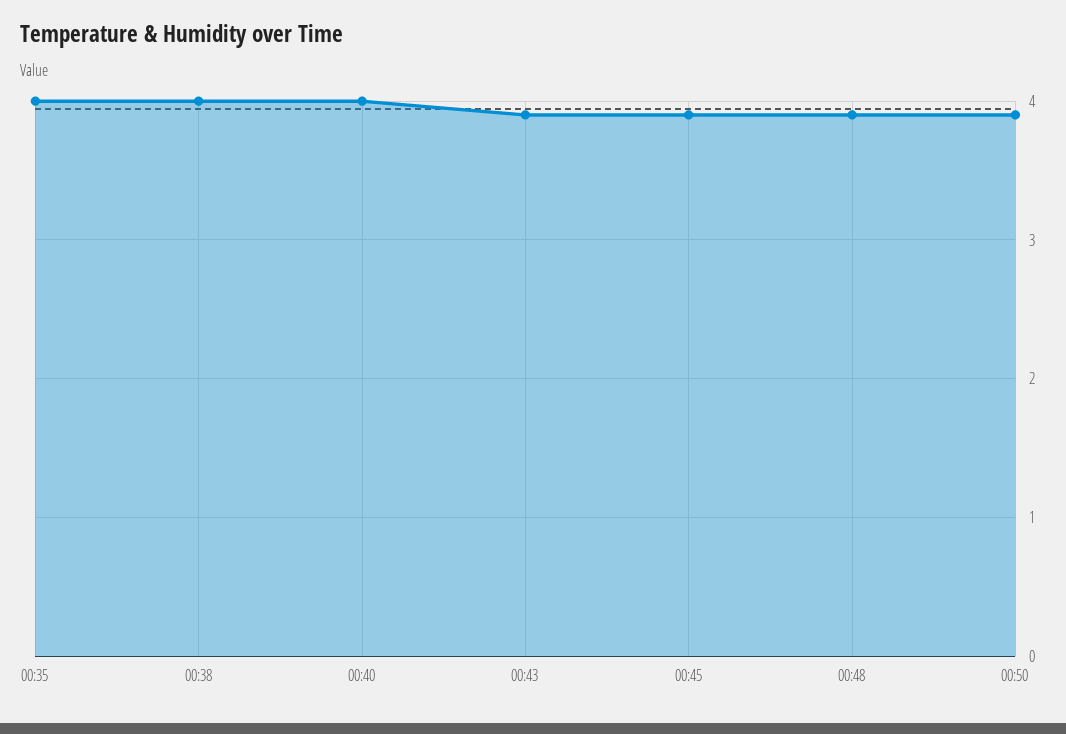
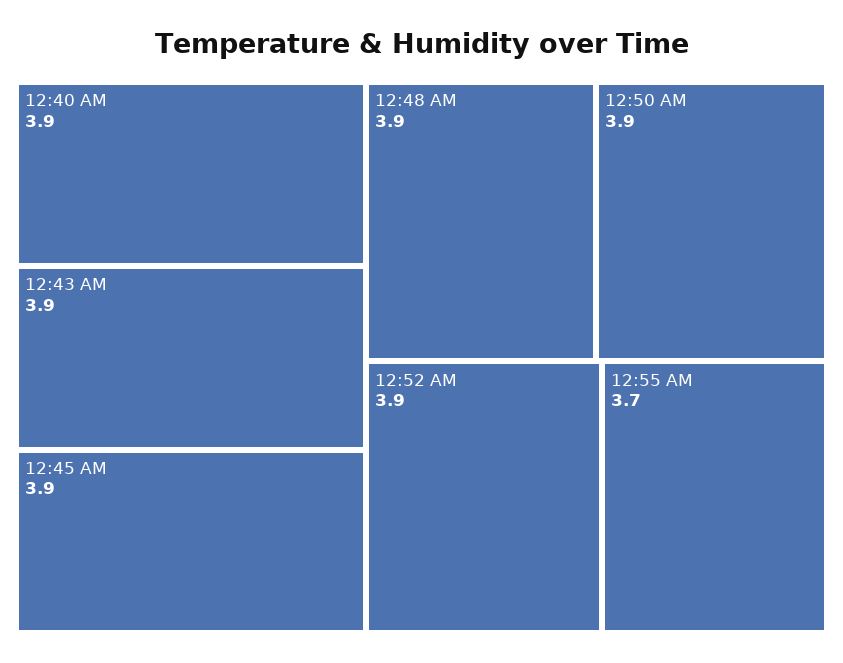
00:35: 4 -> none
00:38: 4 -> none
00:40: 4 -> 3.9
12:52 AM: none -> 3.9
12:55 AM: none -> 3.7

